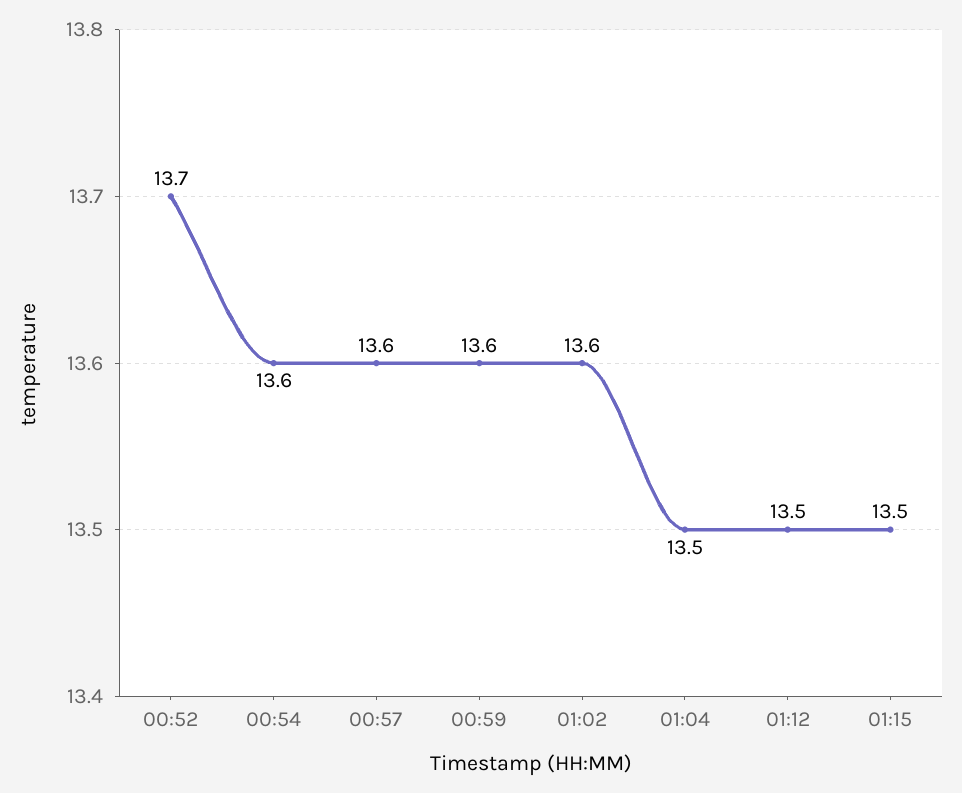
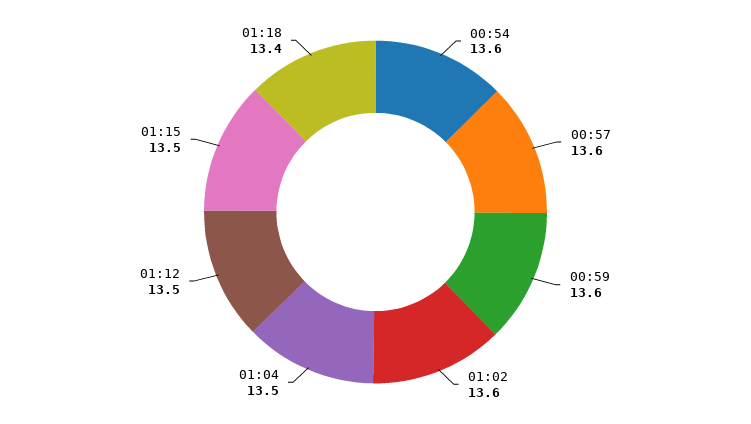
00:52: 13.7 -> none
01:18: none -> 13.4

